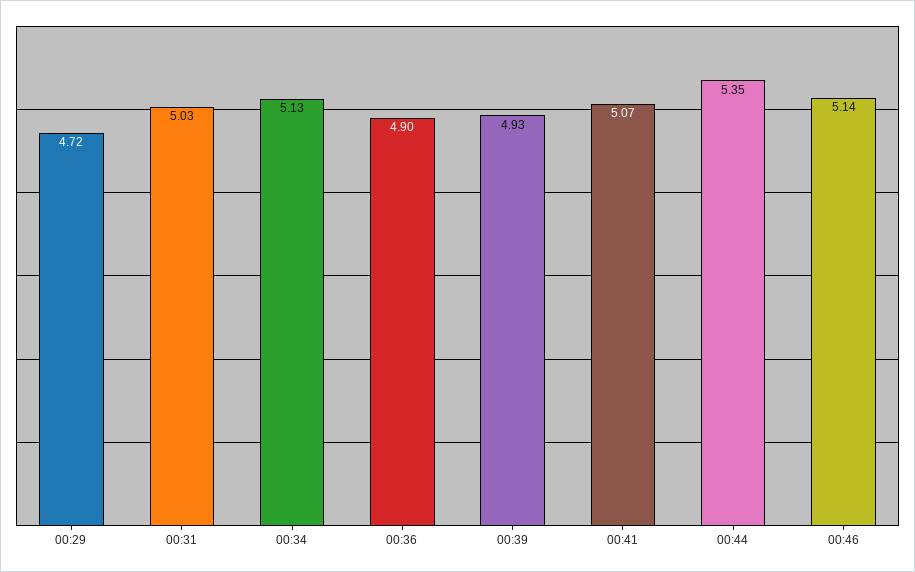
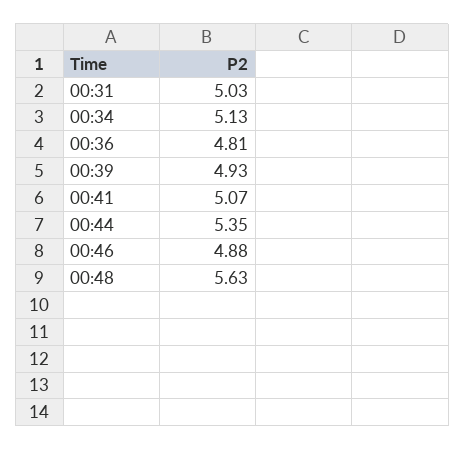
00:29: 4.72 -> none
00:36: 4.9 -> 4.81
00:46: 5.14 -> 4.88
00:48: none -> 5.63

